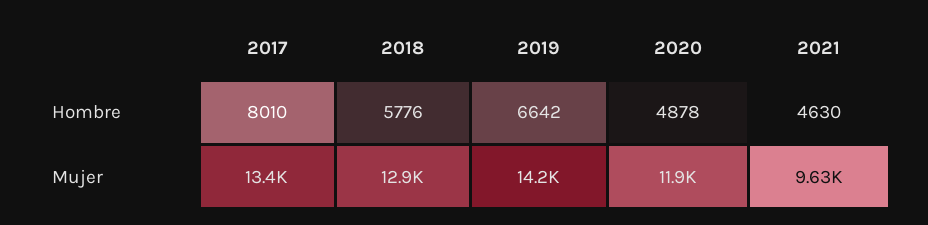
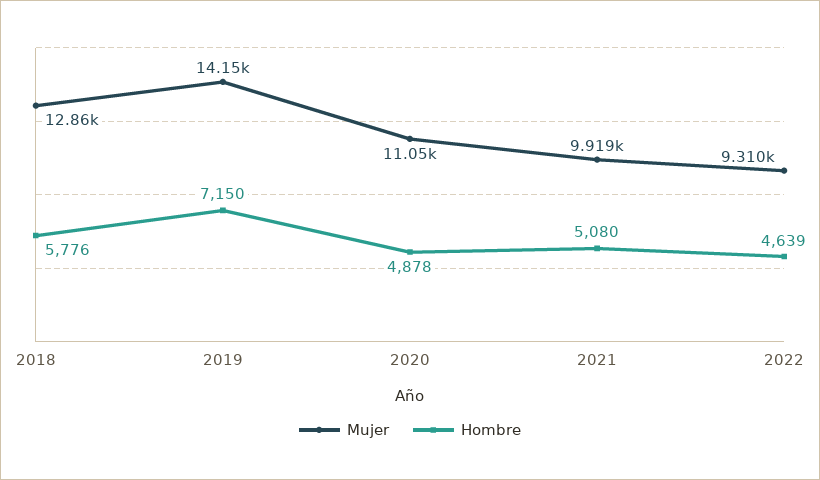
Hombre, 2017: 8010 -> none
Hombre, 2019: 6642 -> 7150
Hombre, 2021: 4630 -> 5080
Mujer, 2017: 13400 -> none
Mujer, 2020: 11900 -> 11050
Mujer, 2021: 9630 -> 9919
Mujer, 2022: none -> 9310
Hombre, 2022: none -> 4639

